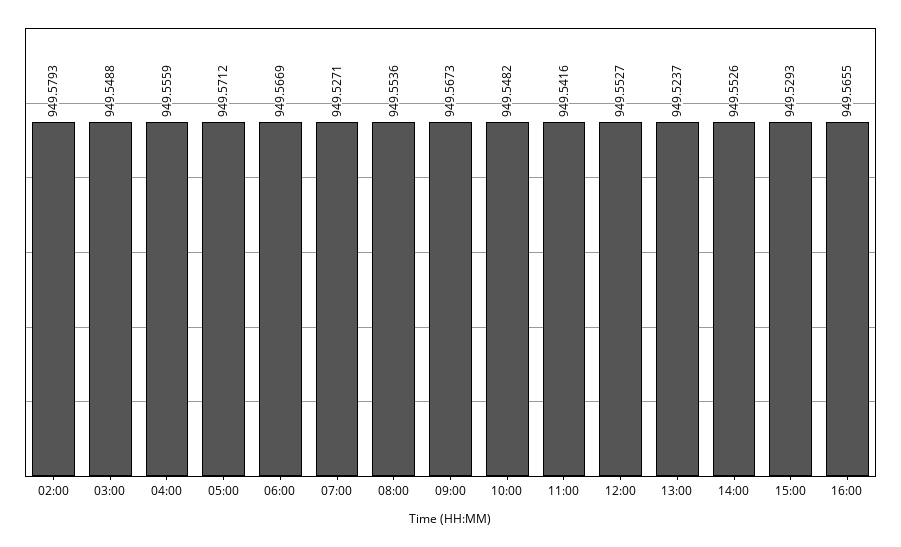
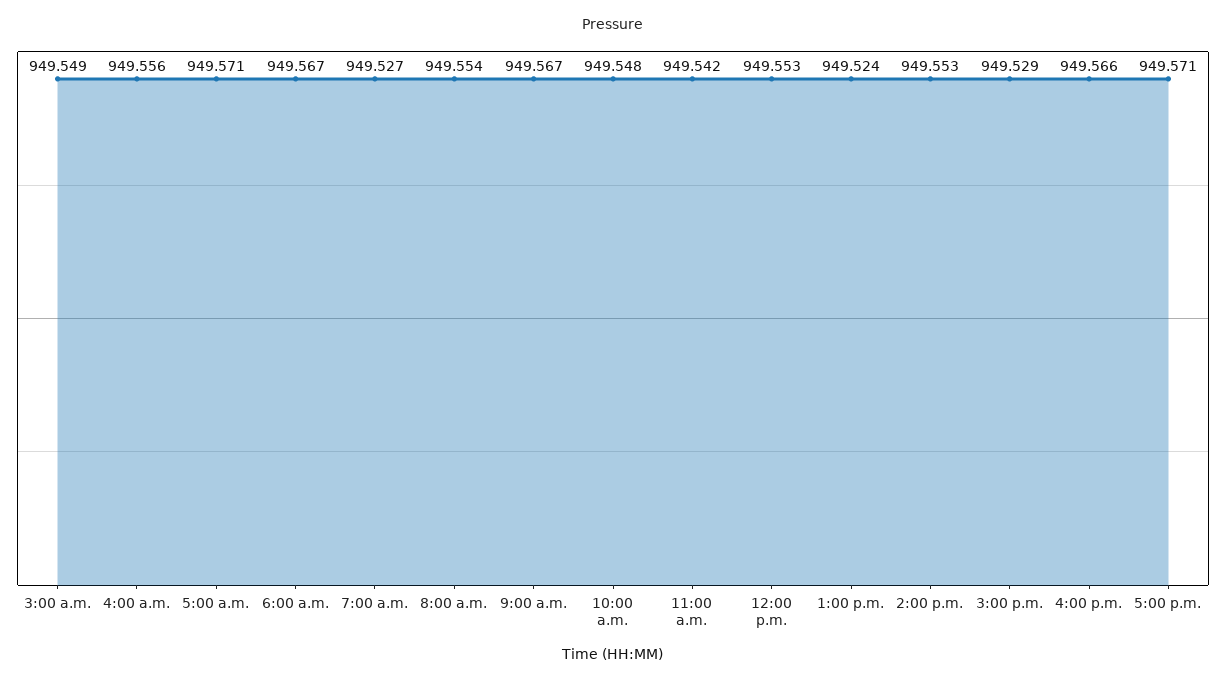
02:00: 949.5793 -> none
5:00 p.m.: none -> 949.571

